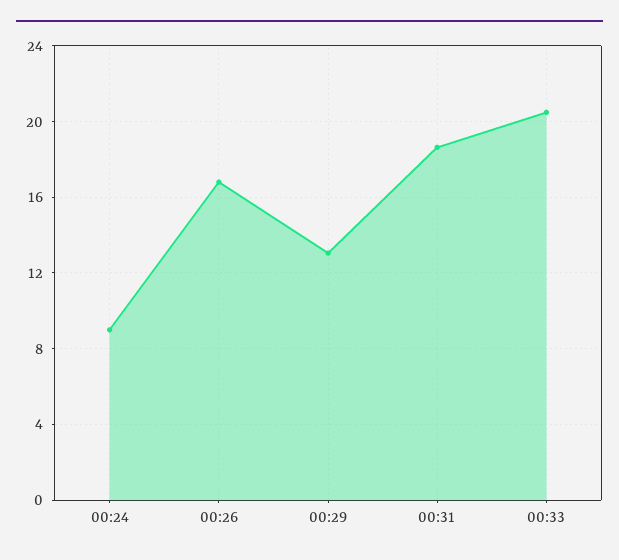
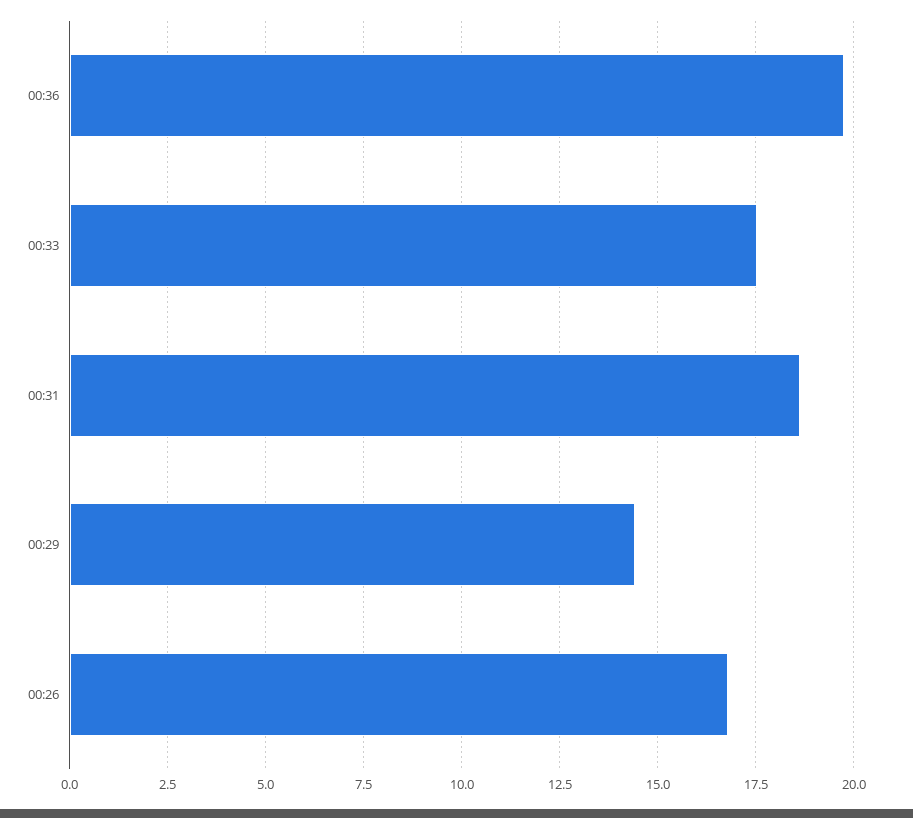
00:24: 9 -> none
00:29: 13 -> 14.5
00:33: 20.5 -> 17.5
00:36: none -> 19.75

